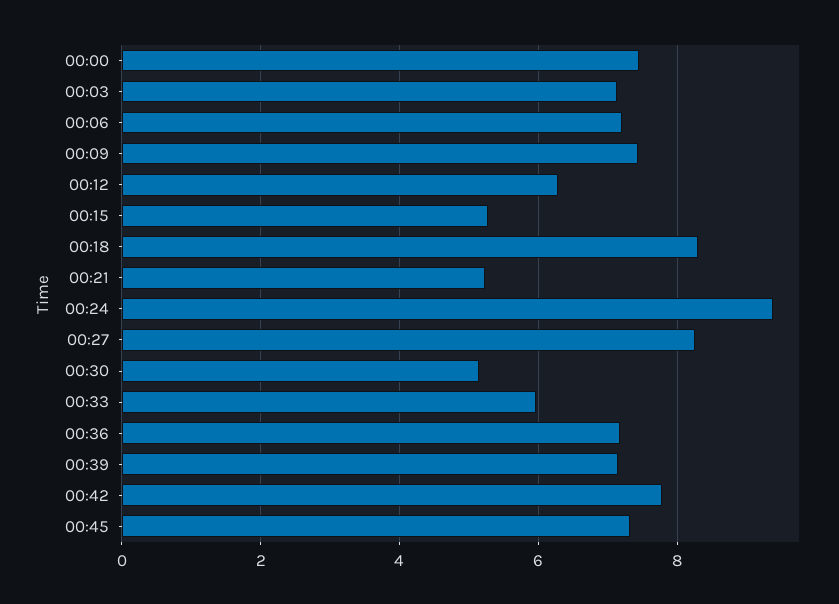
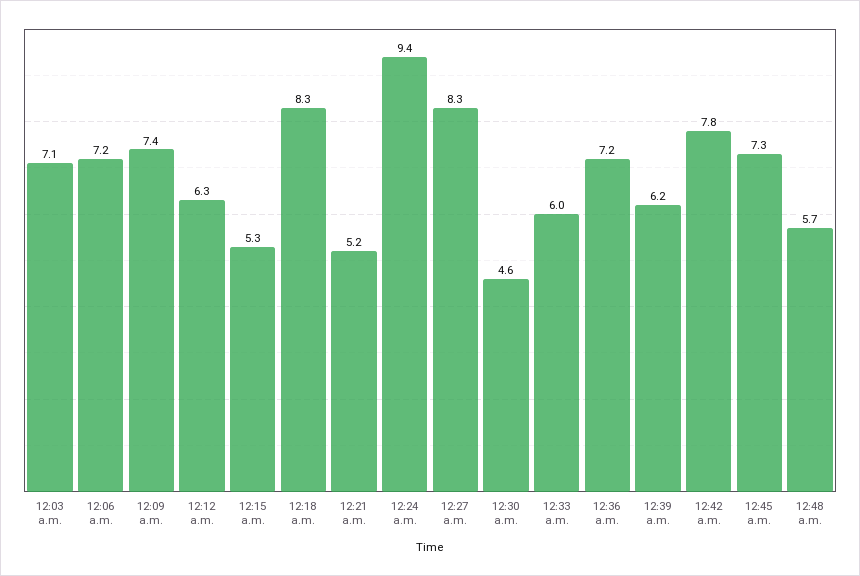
00:00: 7.4 -> none
00:30: 5.2 -> 4.6
00:39: 7.2 -> 6.2
12:48 a.m.: none -> 5.7

